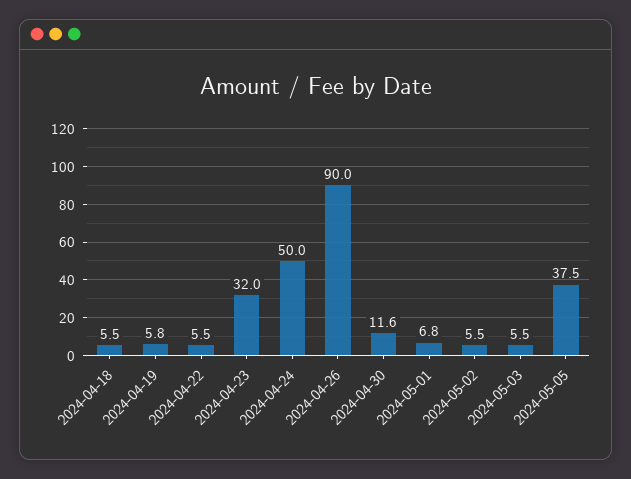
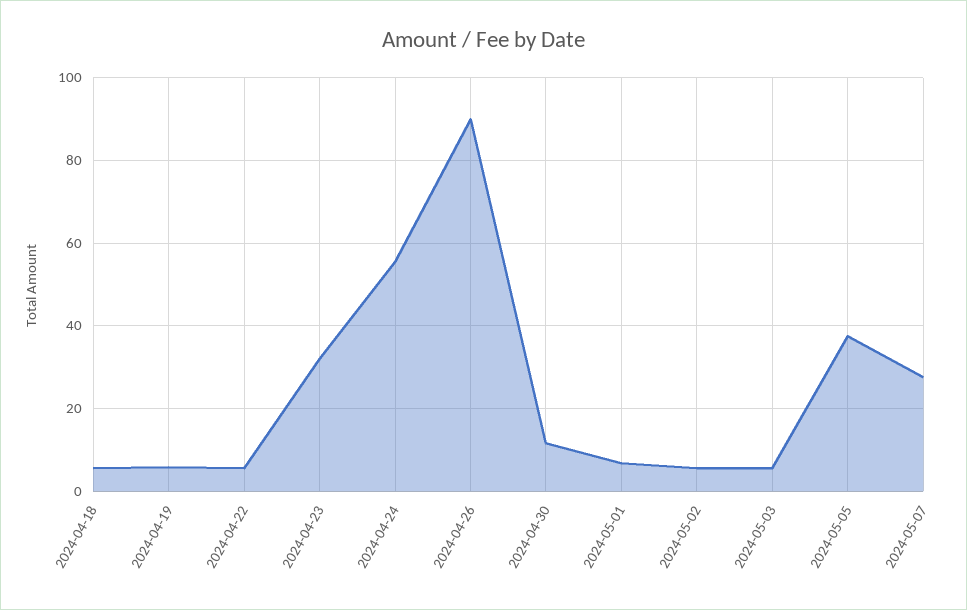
2024-04-24: 50 -> 56
2024-05-07: none -> 28

